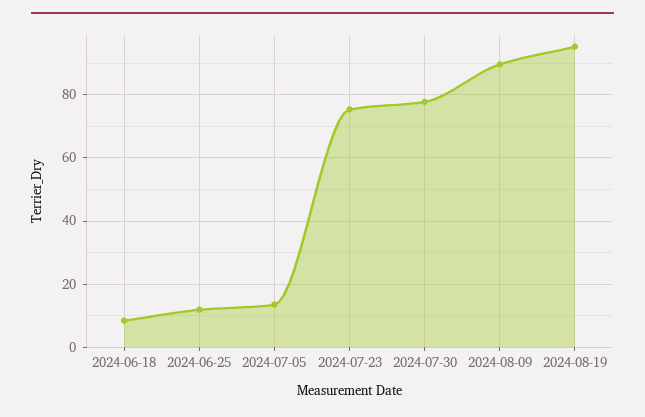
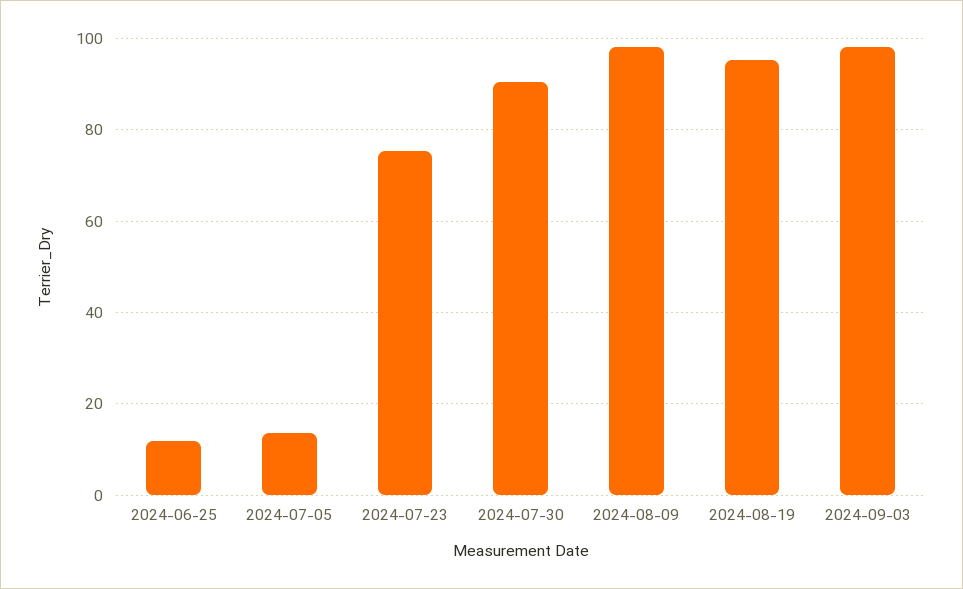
2024-06-18: 8 -> none
2024-07-30: 78 -> 90
2024-08-09: 90 -> 98
2024-09-03: none -> 98

